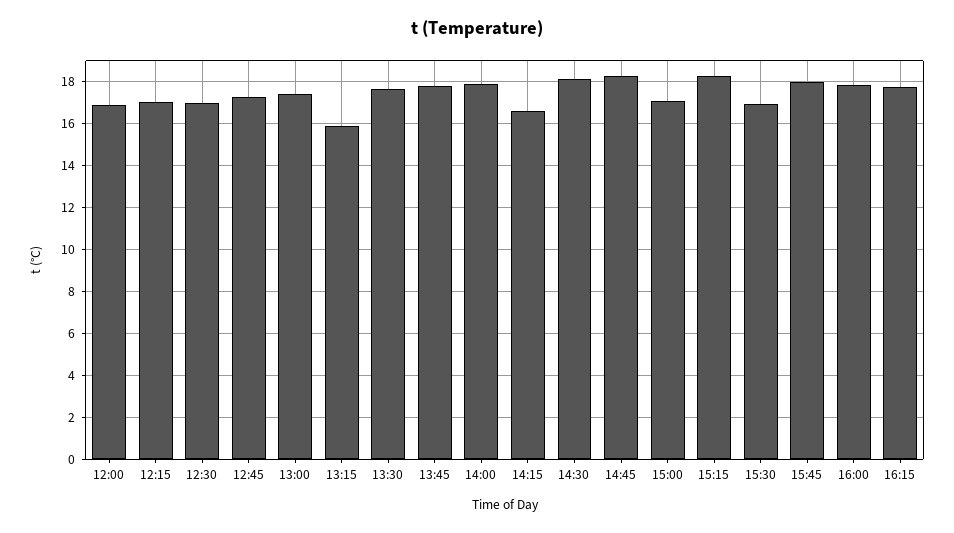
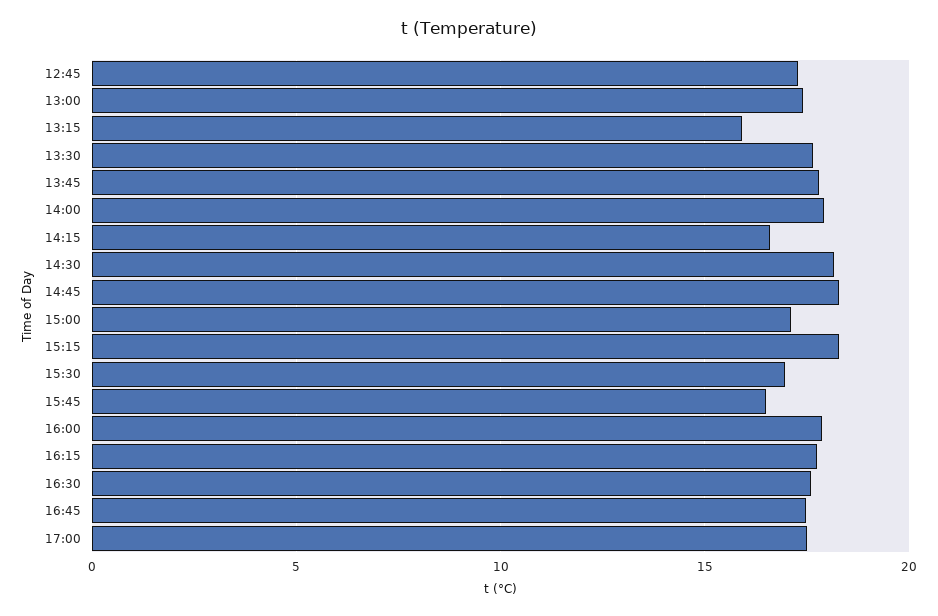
12:00: 17 -> none
12:15: 17 -> none
12:30: 17 -> none
15:45: 18 -> 16.5
16:30: none -> 17.5
16:45: none -> 17.5
17:00: none -> 17.5

